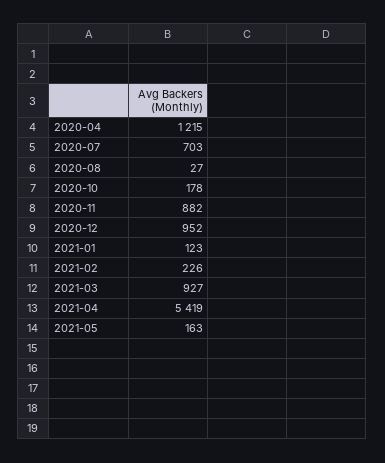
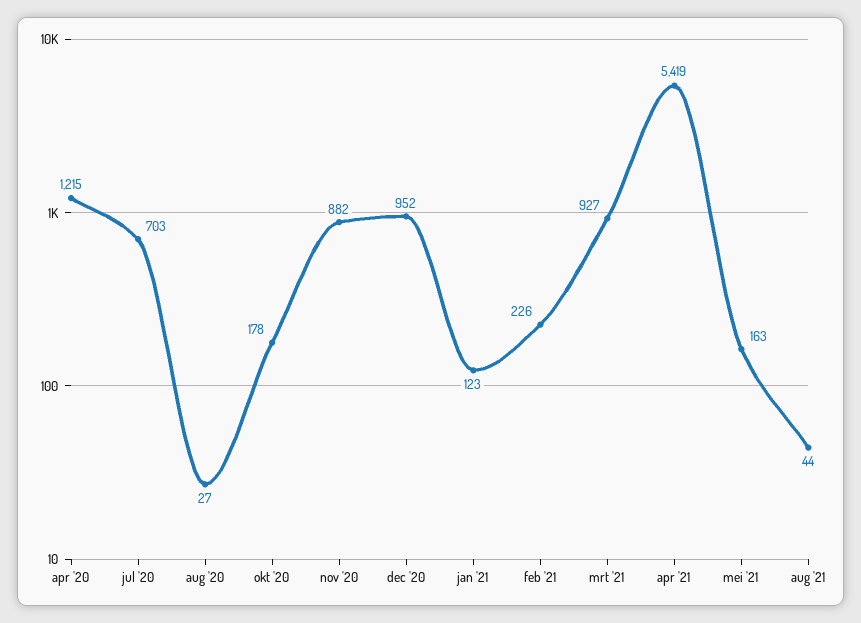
aug '21: none -> 44

